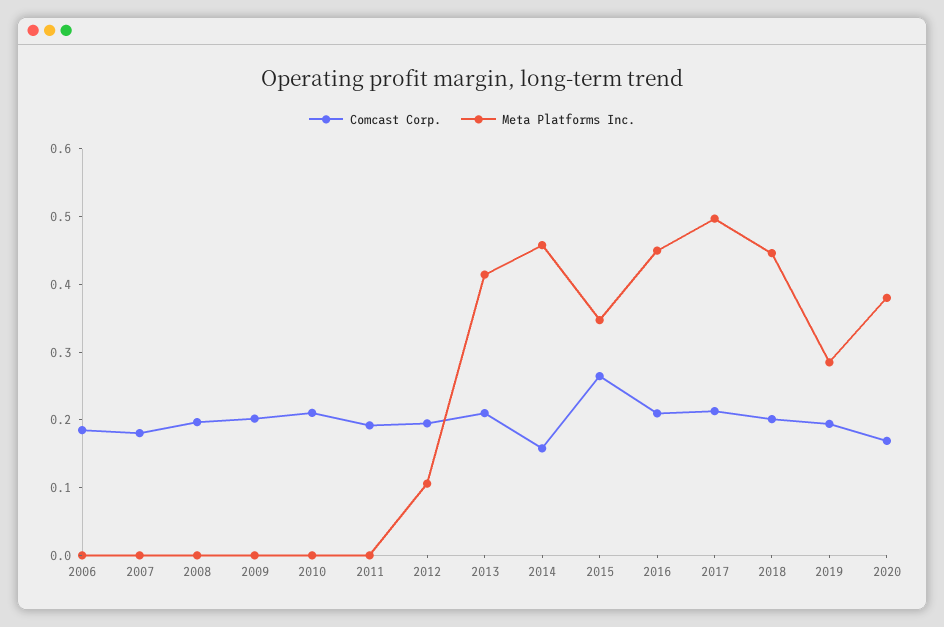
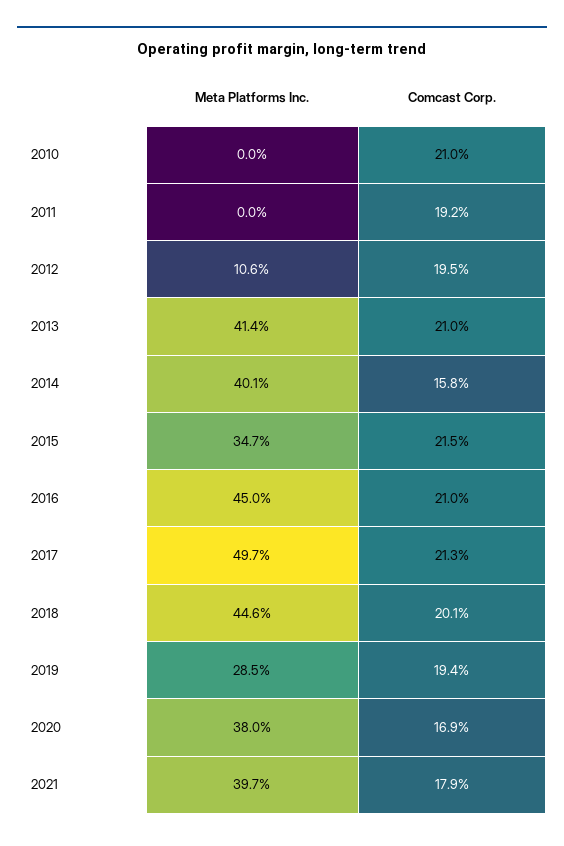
Comcast Corp., 2006: 0.18 -> none
Meta Platforms Inc., 2006: 0 -> none
Comcast Corp., 2007: 0.18 -> none
Meta Platforms Inc., 2007: 0 -> none
Comcast Corp., 2008: 0.2 -> none
Meta Platforms Inc., 2008: 0 -> none
Comcast Corp., 2009: 0.2 -> none
Meta Platforms Inc., 2009: 0 -> none
Meta Platforms Inc., 2014: 0.46 -> 0.401
Comcast Corp., 2015: 0.26 -> 0.215
Meta Platforms Inc., 2021: none -> 0.397
Comcast Corp., 2021: none -> 0.179

